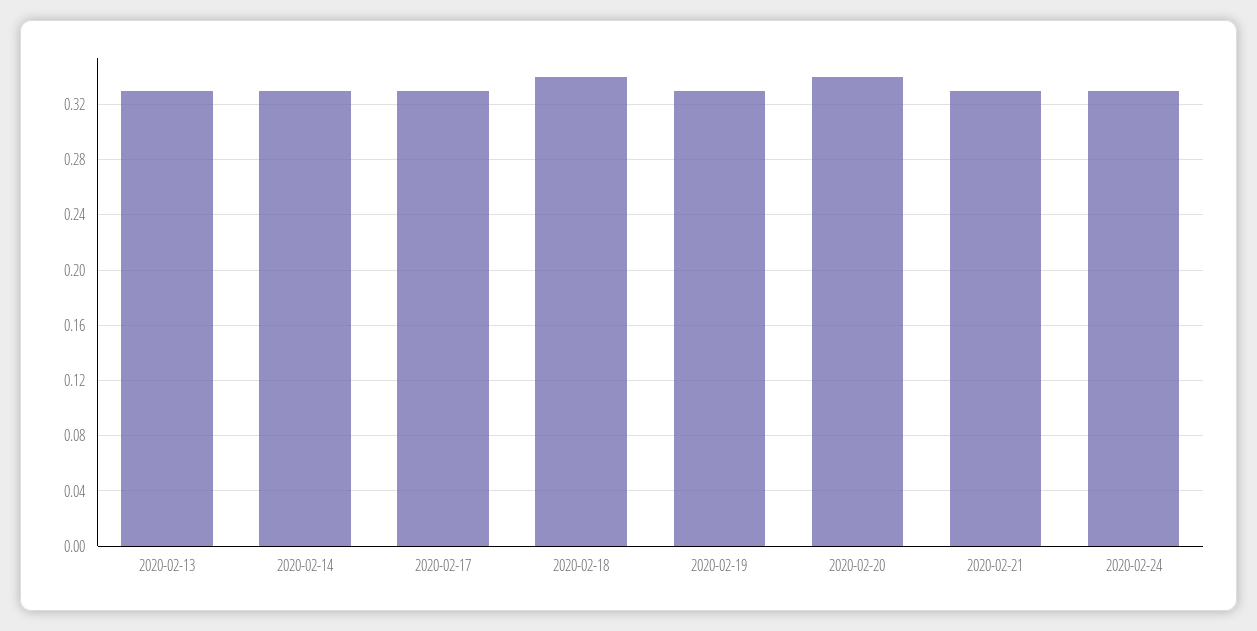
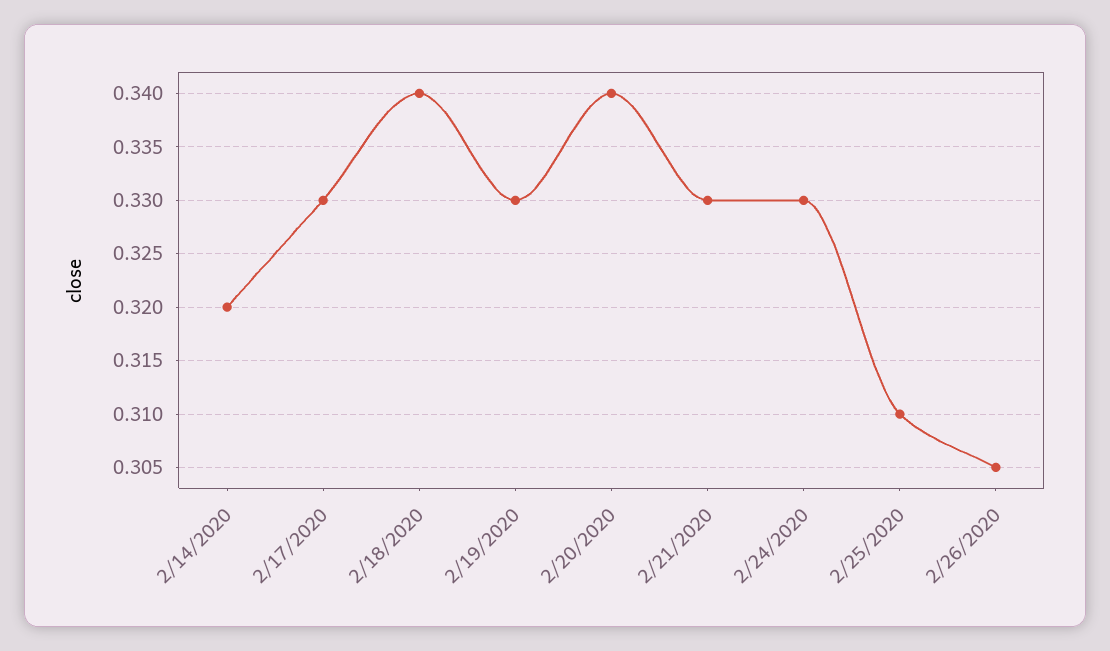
2020-02-13: 0.33 -> none
2020-02-14: 0.33 -> 0.32
2/25/2020: none -> 0.31
2/26/2020: none -> 0.305

